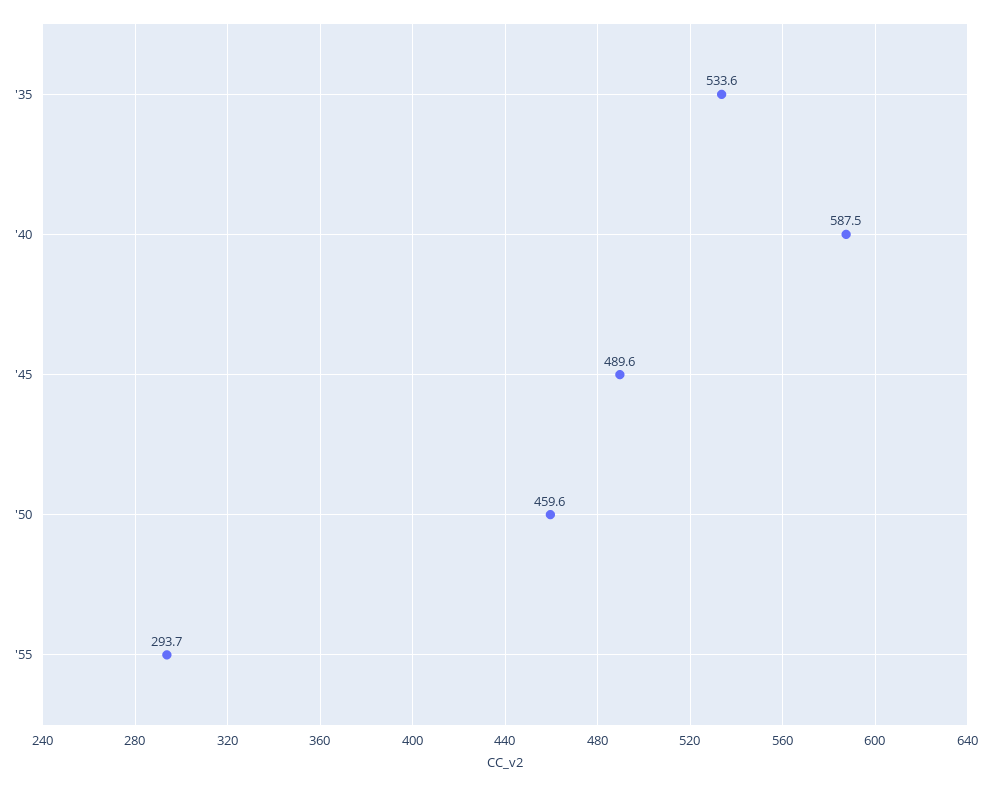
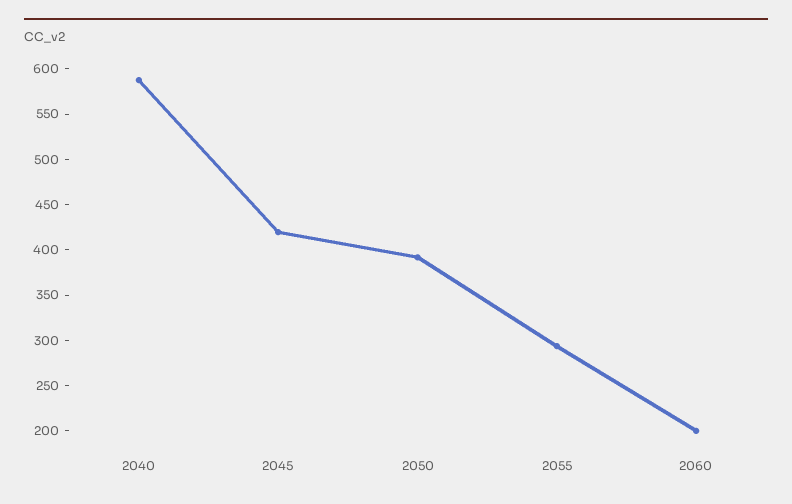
'35: 533.6 -> none
'45: 489.6 -> 420
'50: 459.6 -> 390
2060: none -> 200

